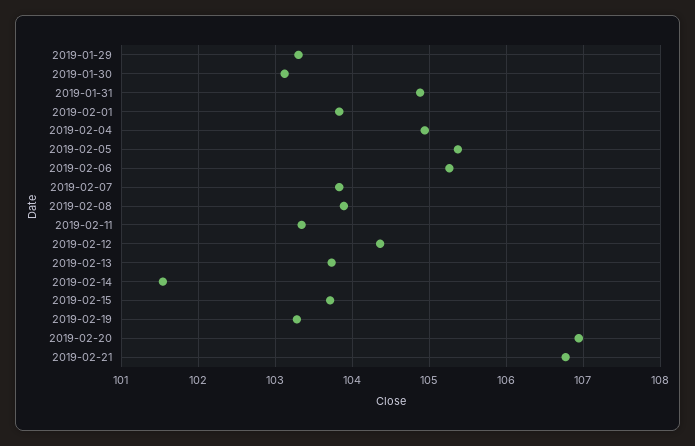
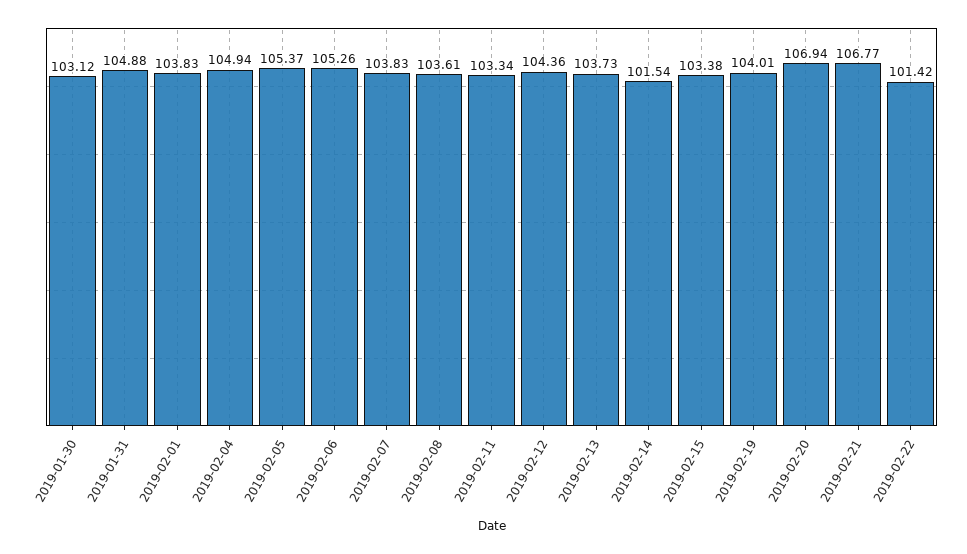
2019-01-29: 103.3 -> none
2019-02-08: 103.9 -> 103.61
2019-02-15: 103.7 -> 103.38
2019-02-19: 103.3 -> 104.01
2019-02-22: none -> 101.42

